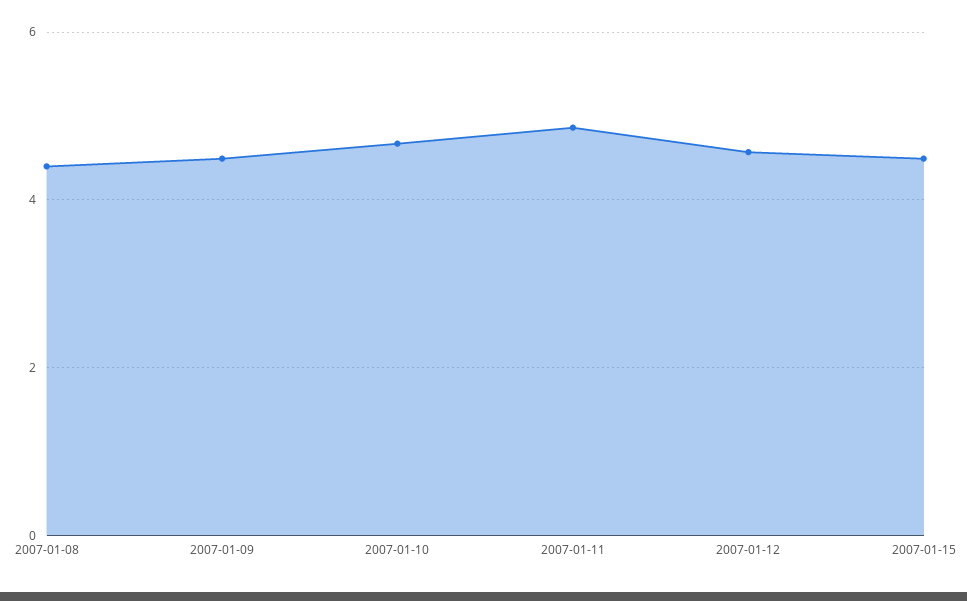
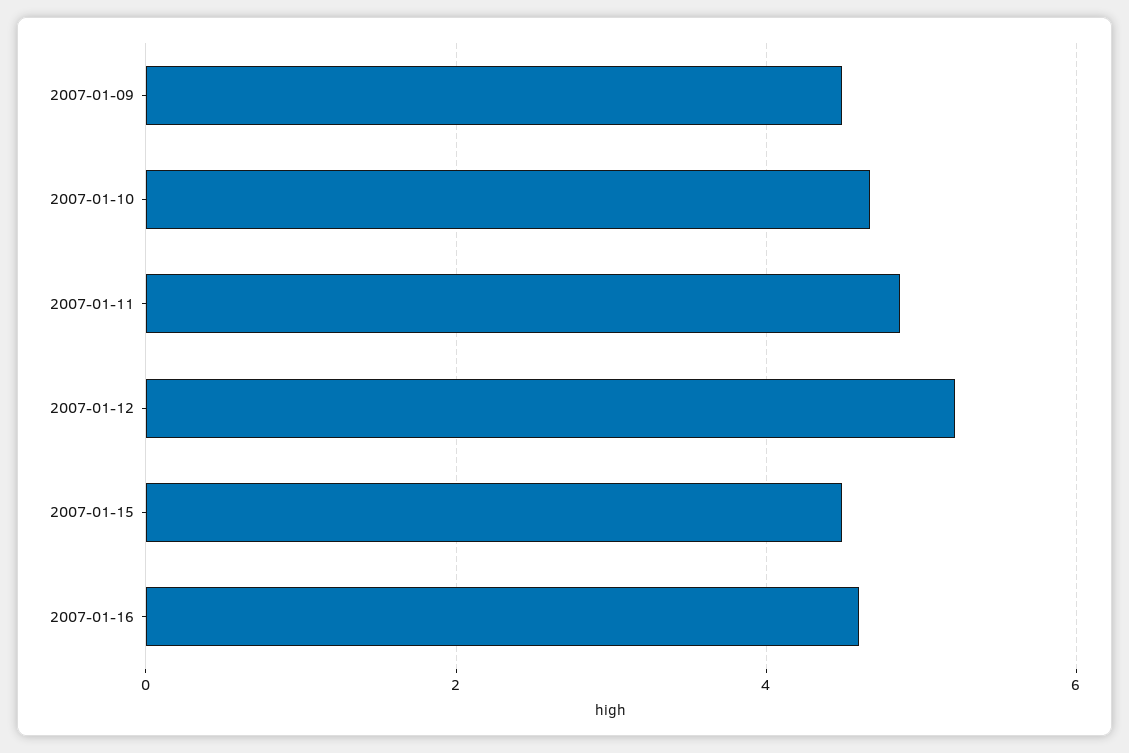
2007-01-08: 4.4 -> none
2007-01-12: 4.6 -> 5.2
2007-01-16: none -> 4.6

